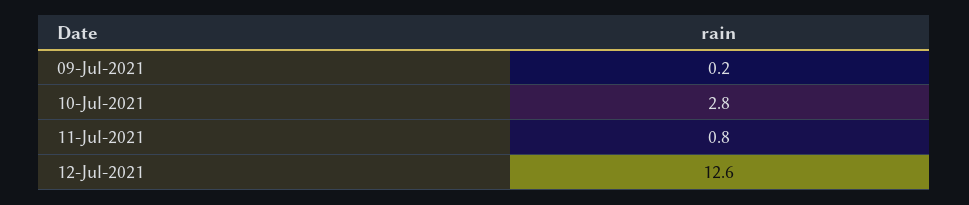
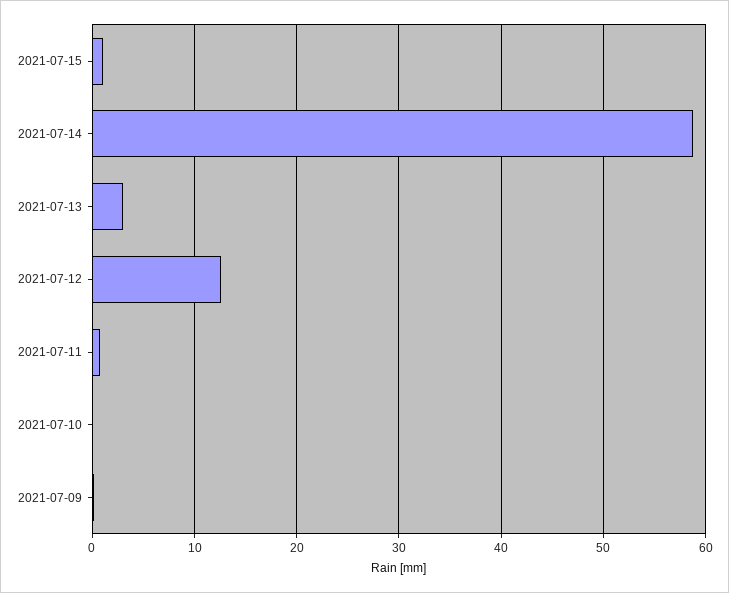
10-Jul-2021: 2.8 -> 0
2021-07-15: none -> 1
2021-07-14: none -> 59
2021-07-13: none -> 3

